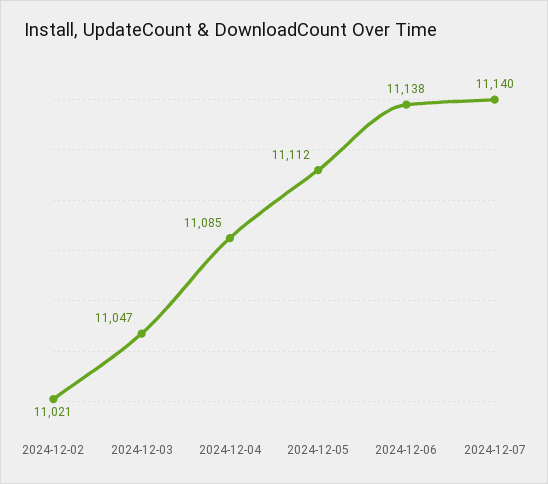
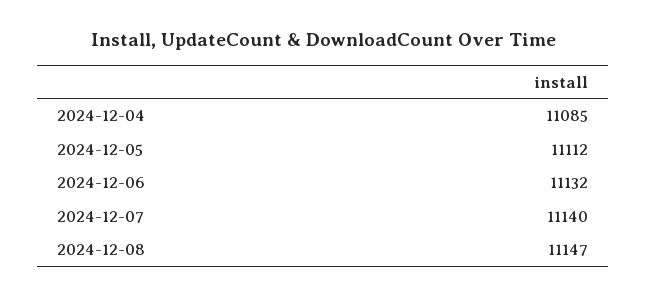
2024-12-02: 11021 -> none
2024-12-03: 11047 -> none
2024-12-06: 11138 -> 11132
2024-12-08: none -> 11147

